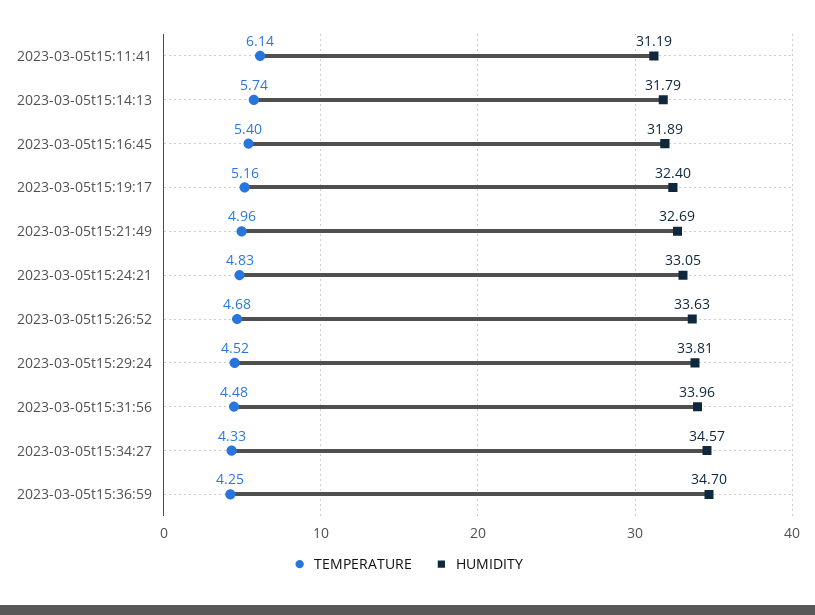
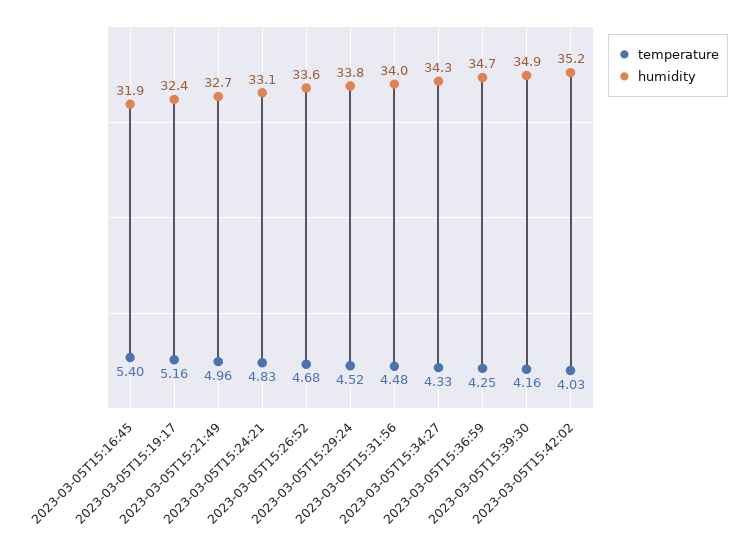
TEMPERATURE, 2023-03-05t15:11:41: 6.14 -> none
HUMIDITY, 2023-03-05t15:11:41: 31.19 -> none
TEMPERATURE, 2023-03-05t15:14:13: 5.74 -> none
HUMIDITY, 2023-03-05t15:14:13: 31.79 -> none
HUMIDITY, 2023-03-05t15:34:27: 34.57 -> 34.3
TEMPERATURE, 2023-03-05T15:39:30: none -> 4.16
HUMIDITY, 2023-03-05T15:39:30: none -> 34.9
TEMPERATURE, 2023-03-05T15:42:02: none -> 4.03
HUMIDITY, 2023-03-05T15:42:02: none -> 35.2

